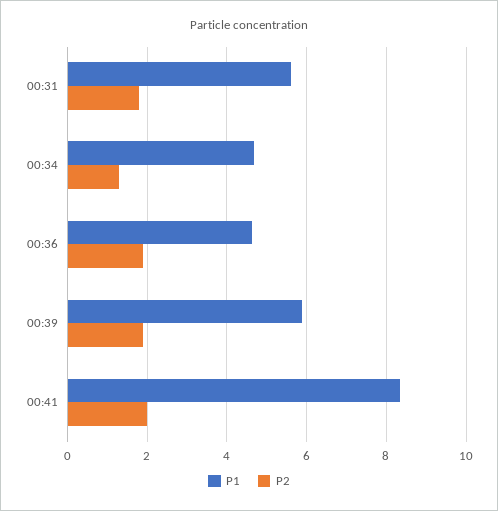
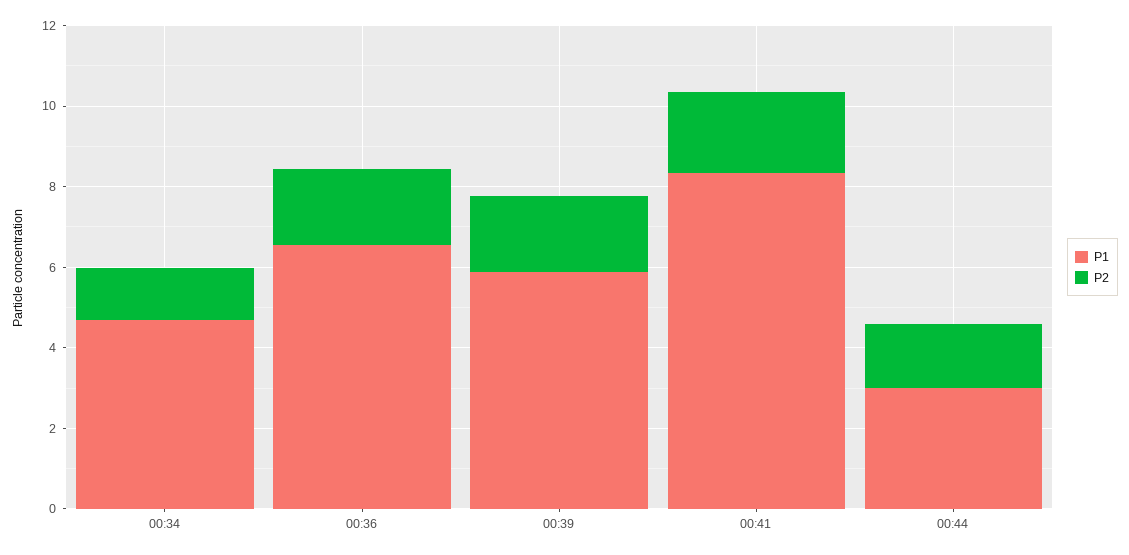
P1, 00:31: 5.6 -> none
P2, 00:31: 1.8 -> none
P1, 00:36: 4.6 -> 6.5
P1, 00:44: none -> 3
P2, 00:44: none -> 1.5

